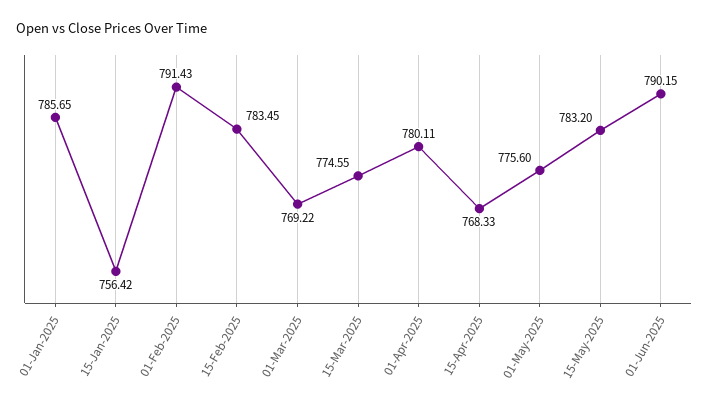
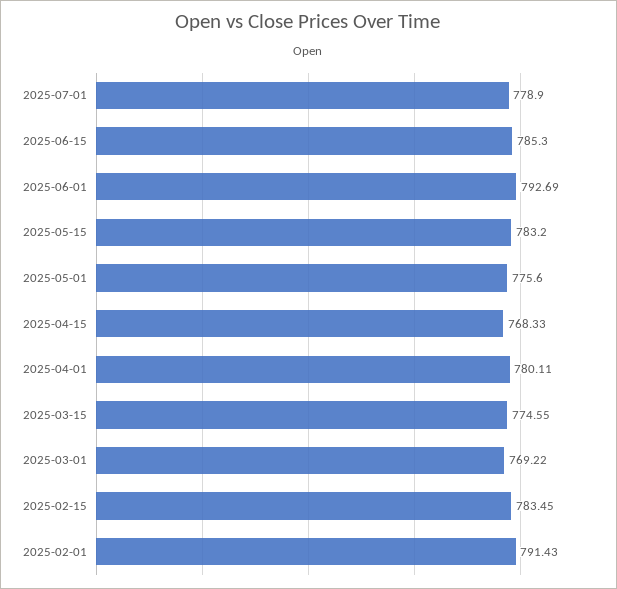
01-Jan-2025: 785.65 -> none
15-Jan-2025: 756.42 -> none
01-Jun-2025: 790.15 -> 792.69
2025-07-01: none -> 778.9
2025-06-15: none -> 785.3

